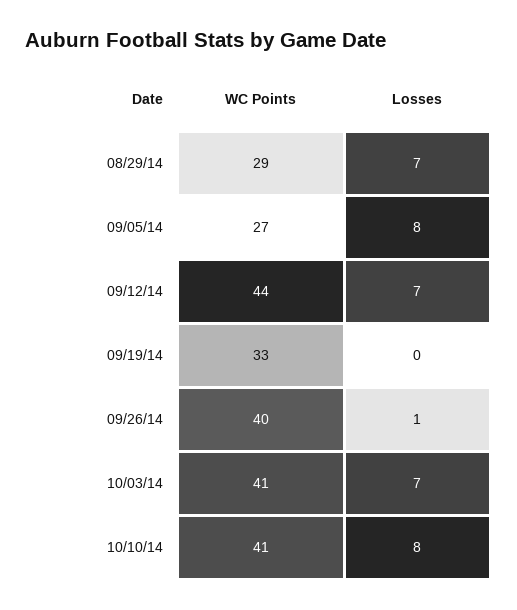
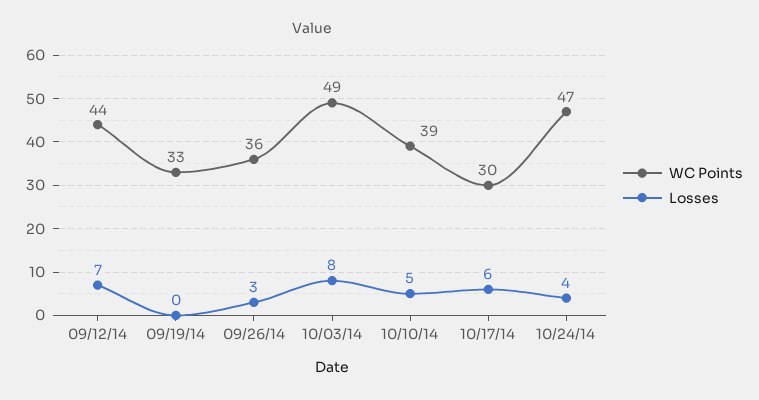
WC Points, 08/29/14: 29 -> none
Losses, 08/29/14: 7 -> none
WC Points, 09/05/14: 27 -> none
Losses, 09/05/14: 8 -> none
WC Points, 09/26/14: 40 -> 36
Losses, 09/26/14: 1 -> 3
WC Points, 10/03/14: 41 -> 49
Losses, 10/03/14: 7 -> 8
WC Points, 10/10/14: 41 -> 39
Losses, 10/10/14: 8 -> 5
WC Points, 10/17/14: none -> 30
Losses, 10/17/14: none -> 6
WC Points, 10/24/14: none -> 47
Losses, 10/24/14: none -> 4

